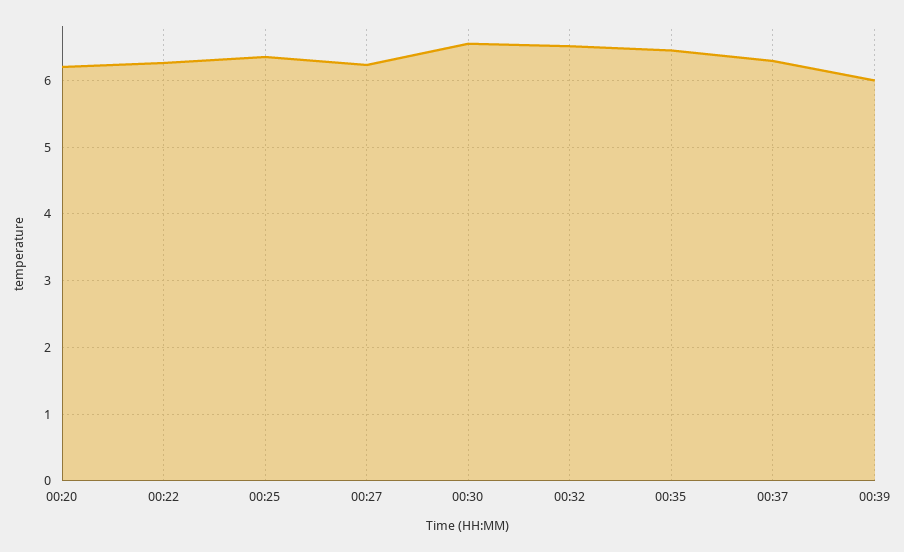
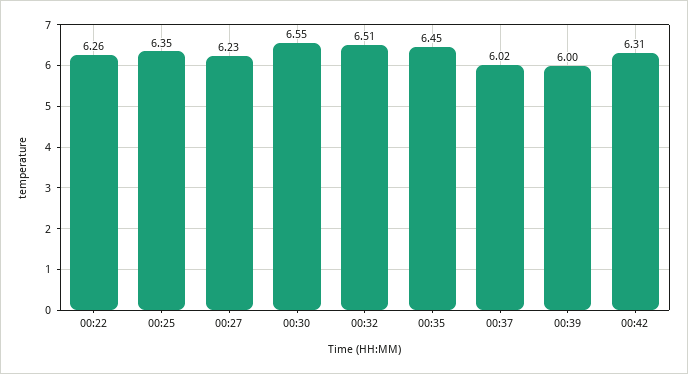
00:20: 6.2 -> none
00:37: 6.3 -> 6.02
00:42: none -> 6.31

